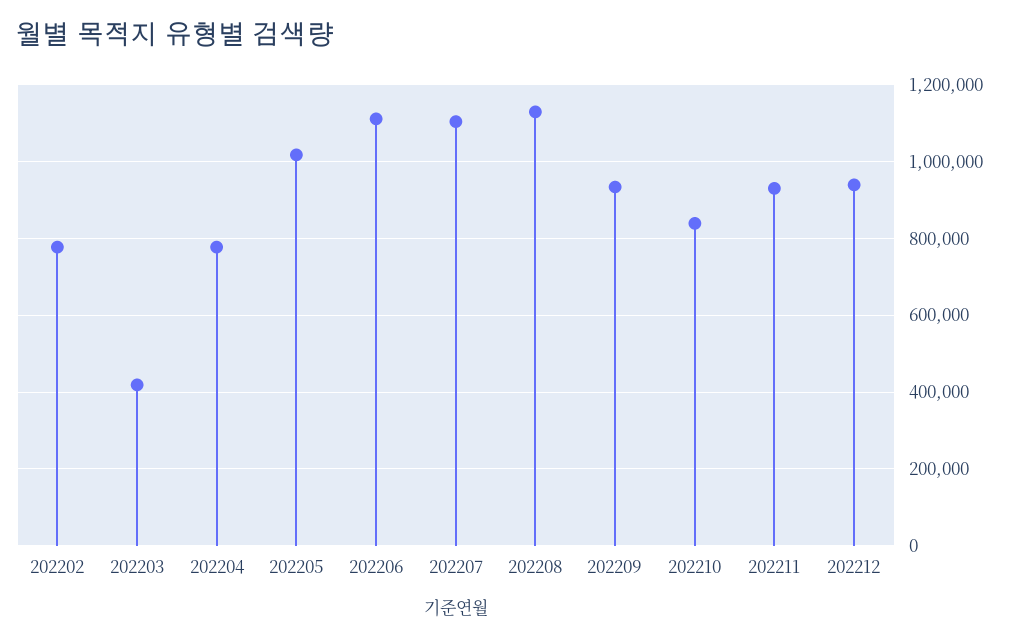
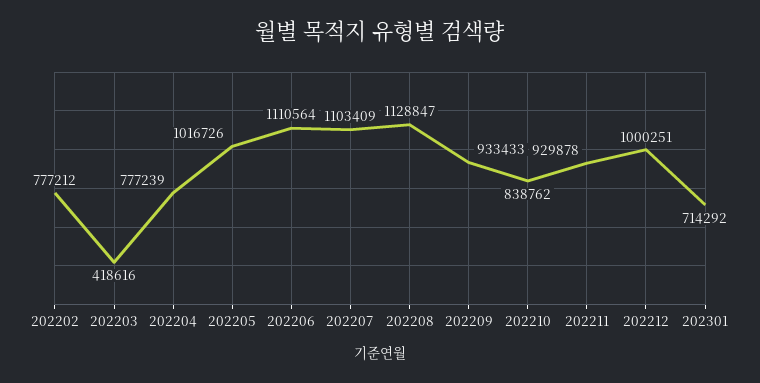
202212: 940000 -> 1000251
202301: none -> 714292

